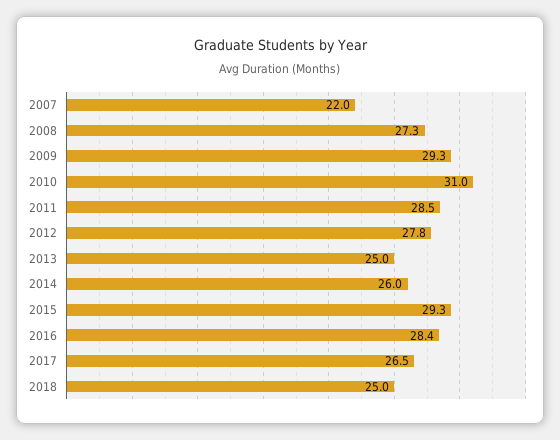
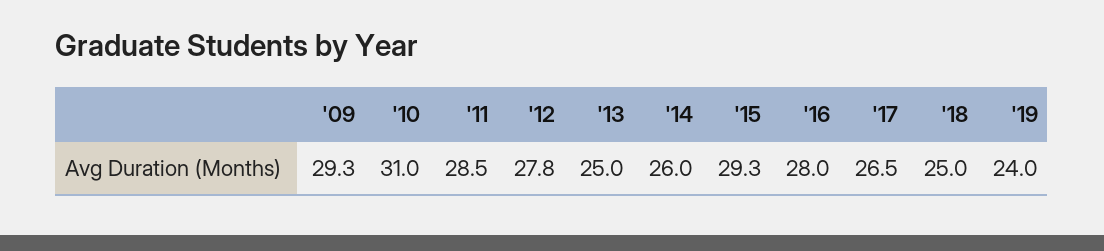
2007: 22 -> none
2008: 27.3 -> none
2016: 28.4 -> 28
'19: none -> 24

